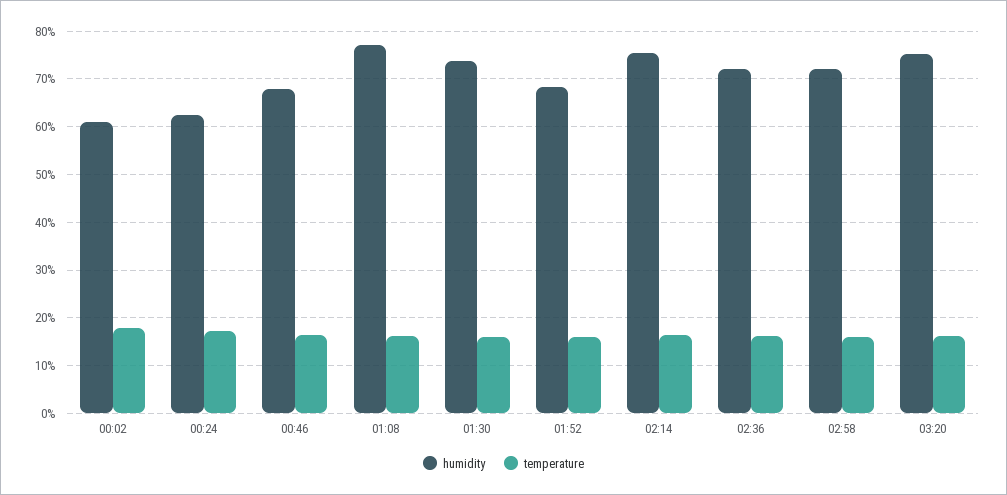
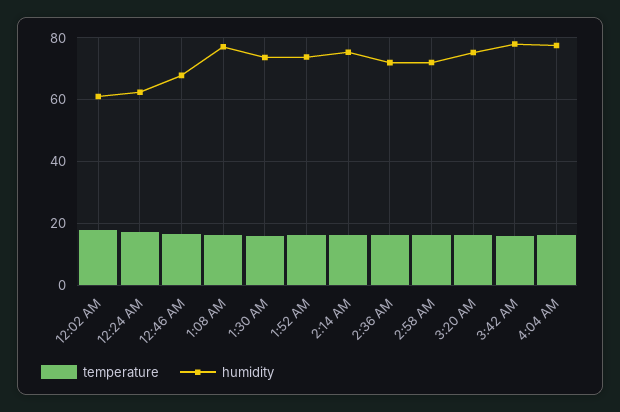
humidity, 01:52: 68 -> 74
temperature, 3:42 AM: none -> 16
humidity, 3:42 AM: none -> 78
temperature, 4:04 AM: none -> 16
humidity, 4:04 AM: none -> 78

